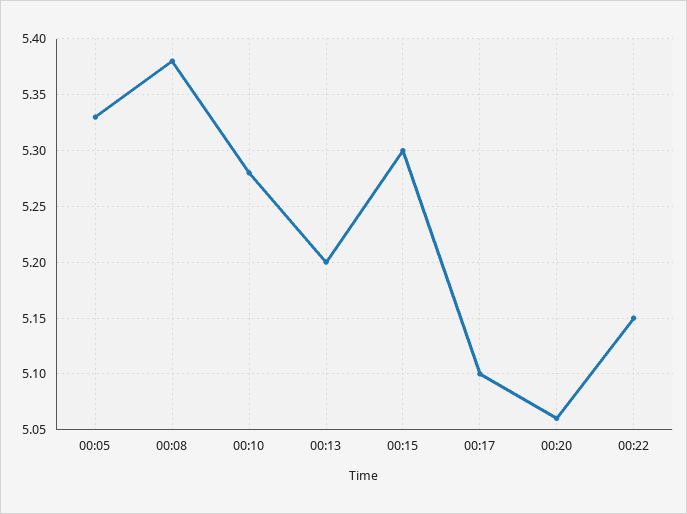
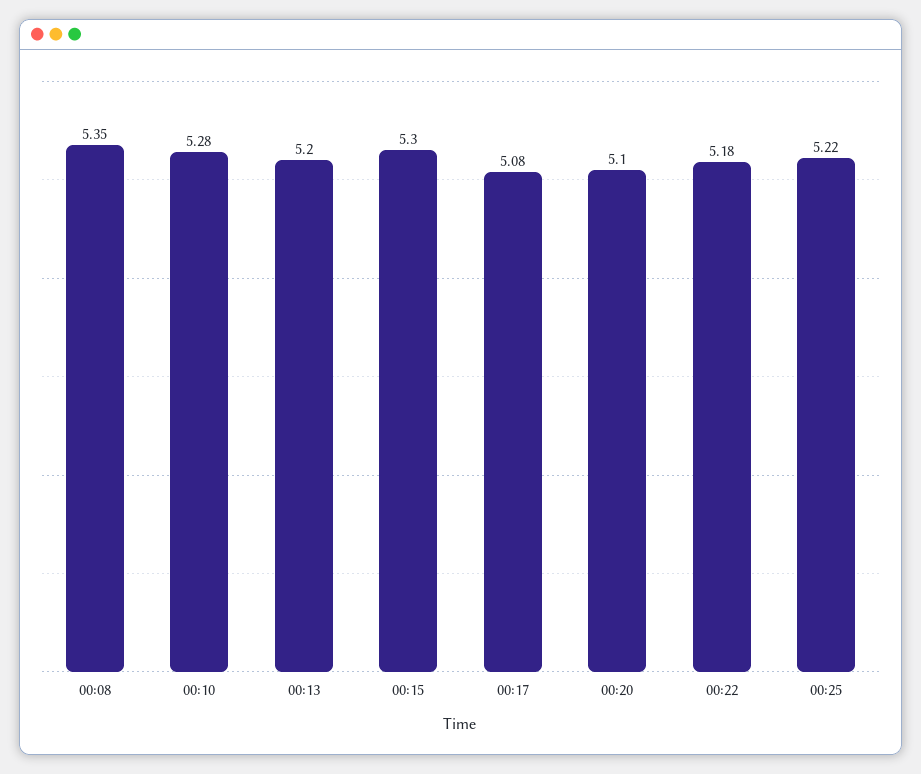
00:05: 5.33 -> none
00:08: 5.38 -> 5.35
00:17: 5.1 -> 5.08
00:20: 5.06 -> 5.1
00:22: 5.15 -> 5.18
00:25: none -> 5.22

